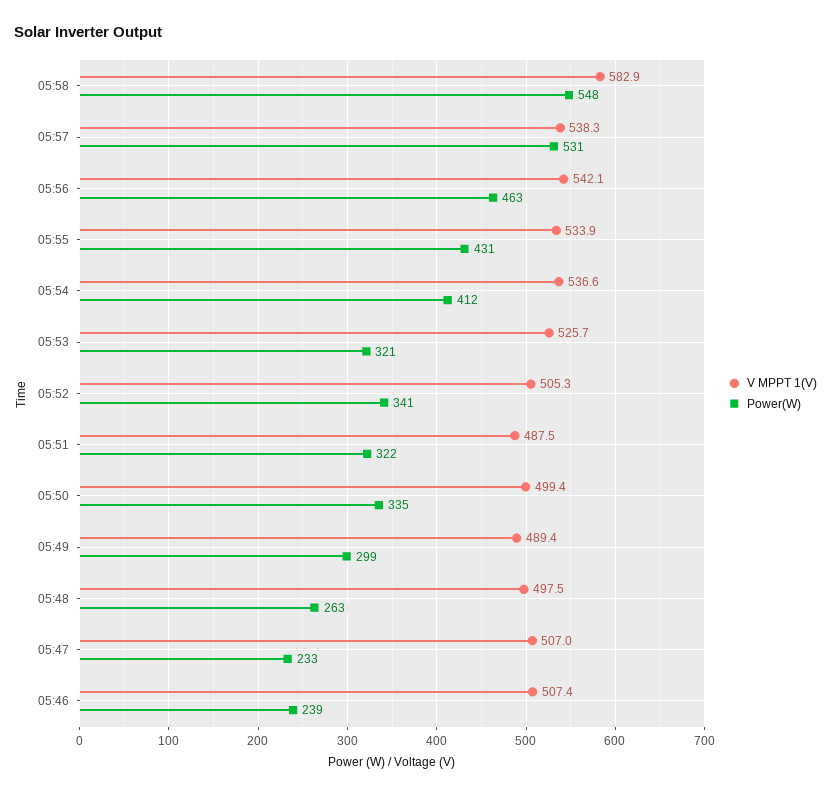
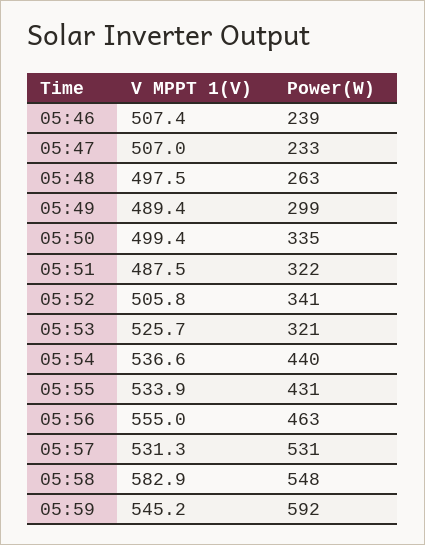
V MPPT 1(V), 05:57: 538.3 -> 531.3
V MPPT 1(V), 05:56: 542.1 -> 555
Power(W), 05:54: 412 -> 440
V MPPT 1(V), 05:52: 505.3 -> 505.8
V MPPT 1(V), 05:59: none -> 545.2
Power(W), 05:59: none -> 592

